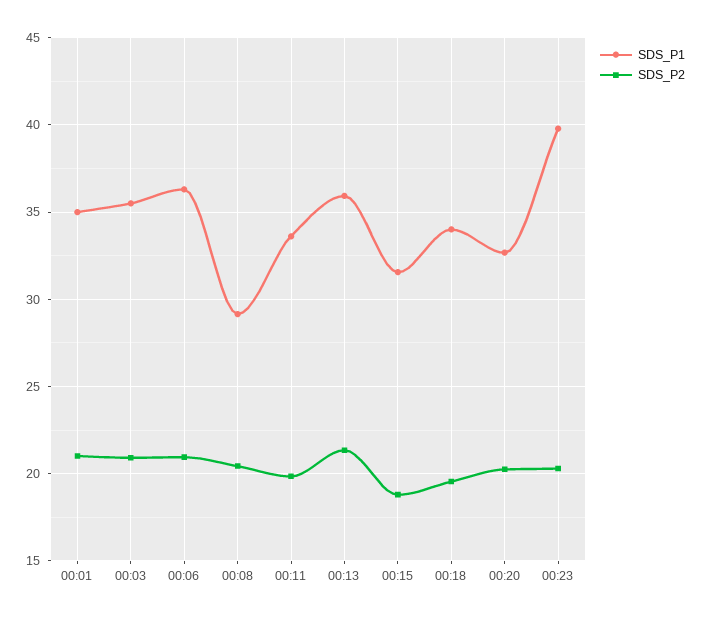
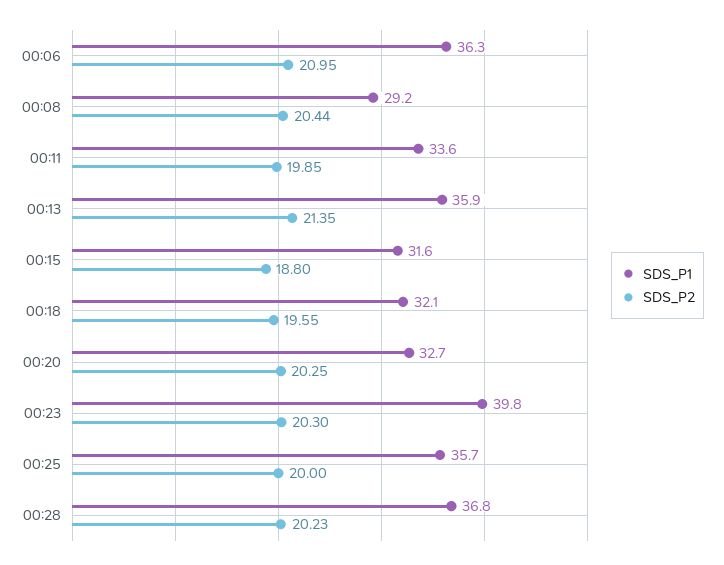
SDS_P1, 00:01: 35 -> none
SDS_P2, 00:01: 21 -> none
SDS_P1, 00:03: 35.5 -> none
SDS_P2, 00:03: 21 -> none
SDS_P1, 00:18: 34 -> 32.1
SDS_P1, 00:25: none -> 35.7
SDS_P2, 00:25: none -> 20
SDS_P1, 00:28: none -> 36.8
SDS_P2, 00:28: none -> 20.23

